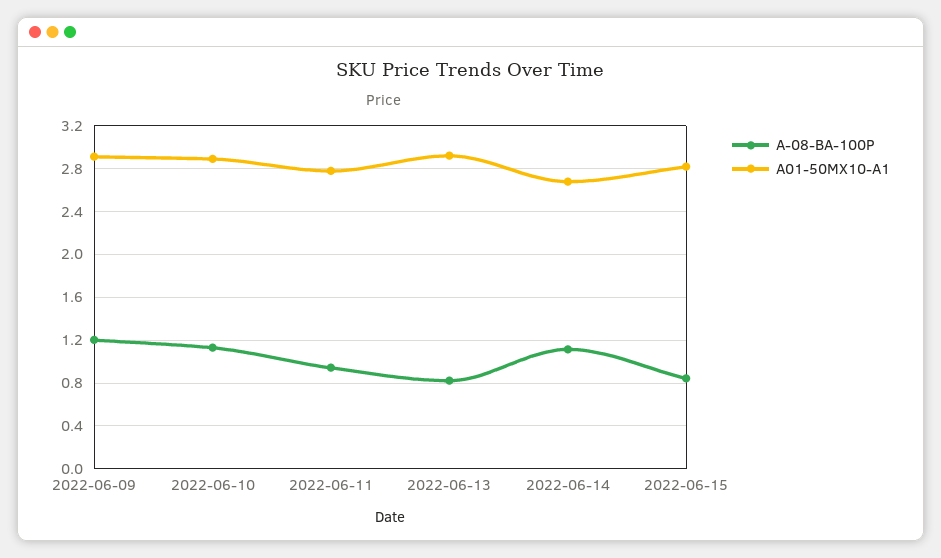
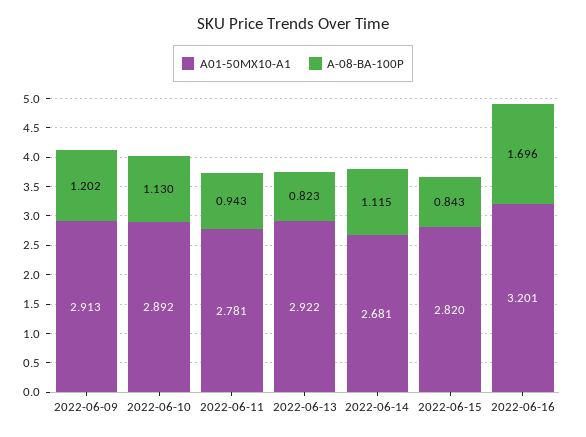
A01-50MX10-A1, 2022-06-16: none -> 3.201
A-08-BA-100P, 2022-06-16: none -> 1.696

